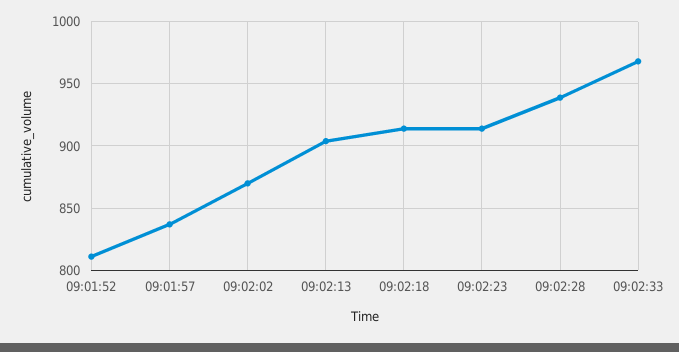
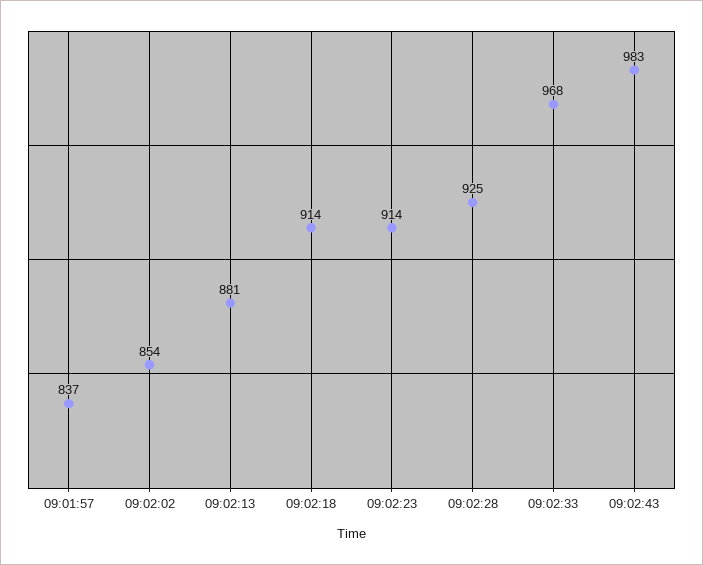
09:01:52: 810 -> none
09:02:02: 870 -> 854
09:02:13: 905 -> 881
09:02:28: 940 -> 925
09:02:43: none -> 983

